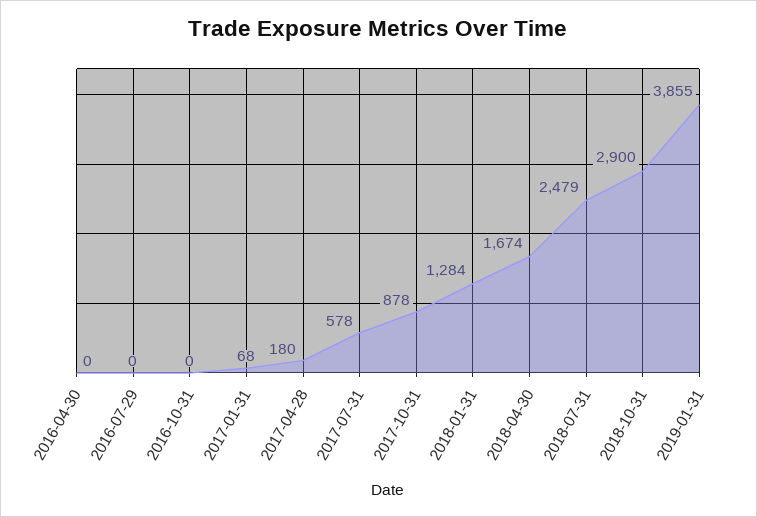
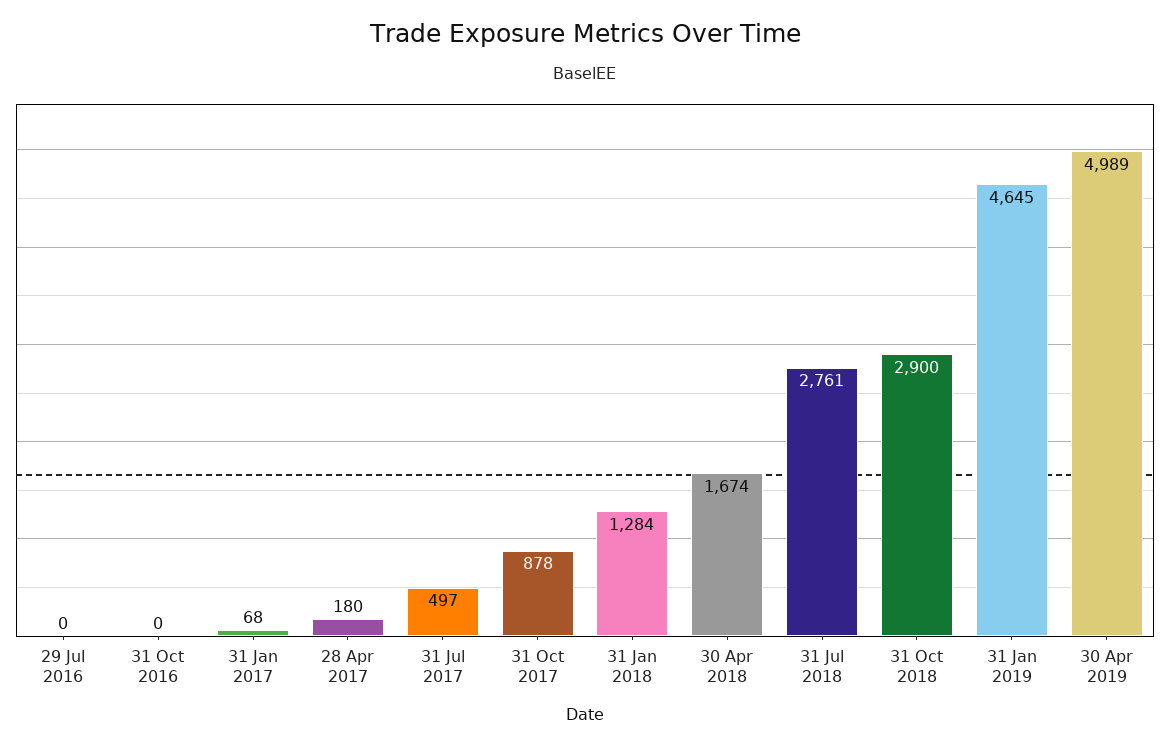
2016-04-30: 0 -> none
2017-07-31: 578 -> 497
2018-07-31: 2479 -> 2761
2019-01-31: 3855 -> 4645
30 Apr 2019: none -> 4989

